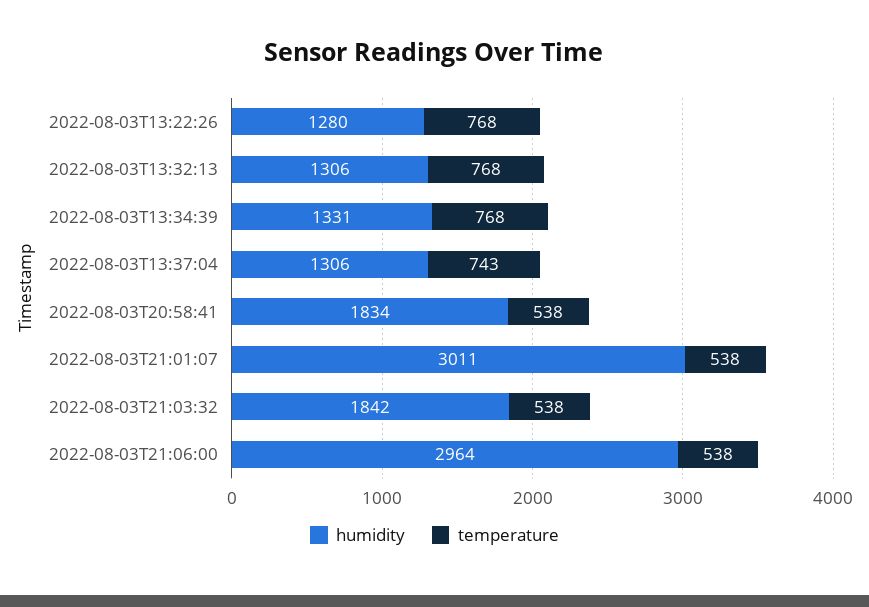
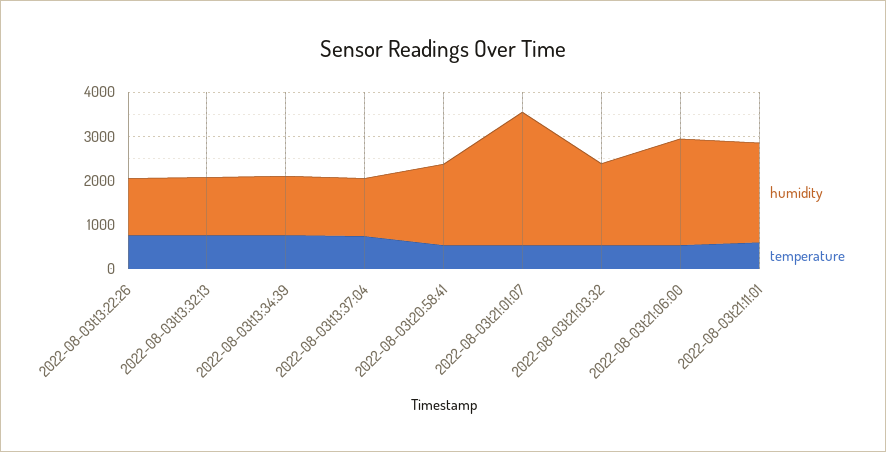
humidity, 2022-08-03T21:06:00: 2964 -> 2400
humidity, 2022-08-03t21:11:01: none -> 2200
temperature, 2022-08-03t21:11:01: none -> 600

